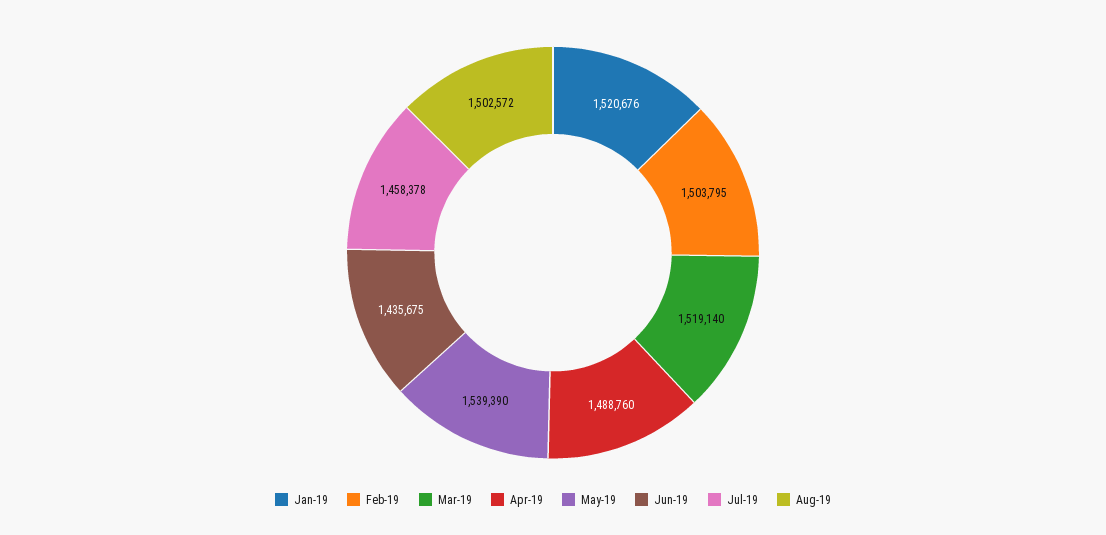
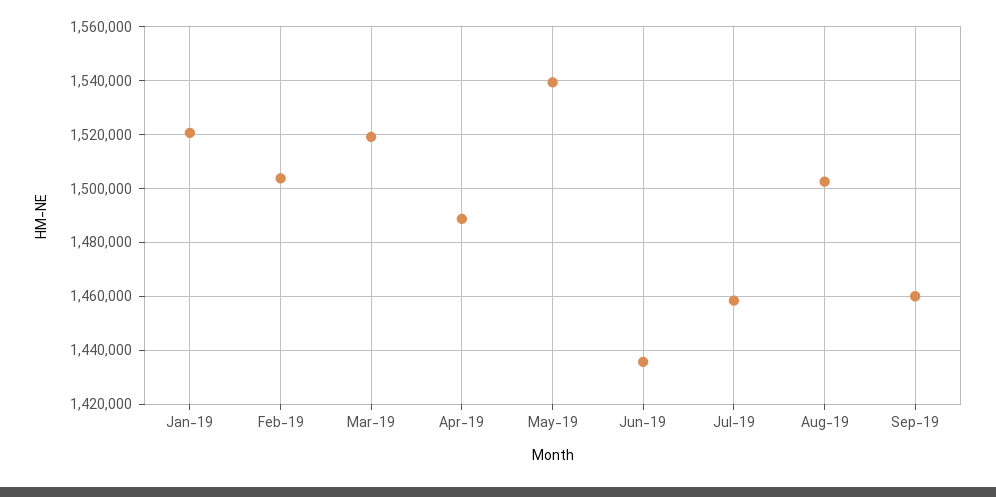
Sep-19: none -> 1460000

